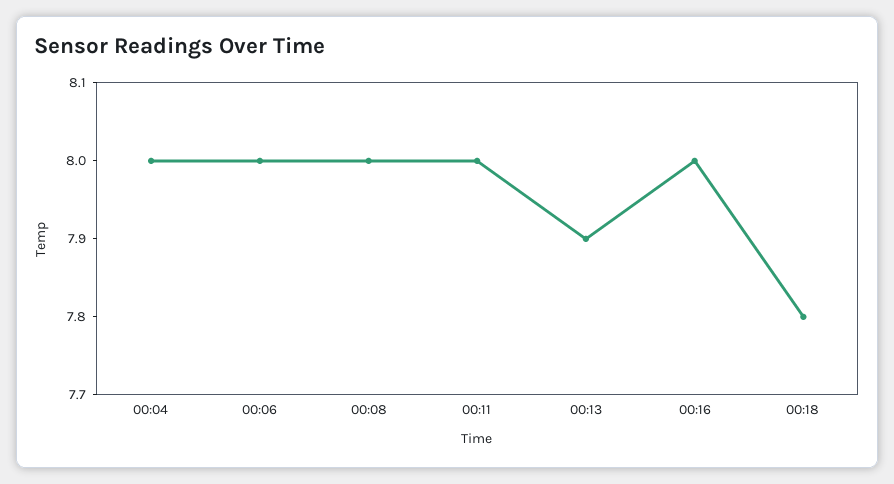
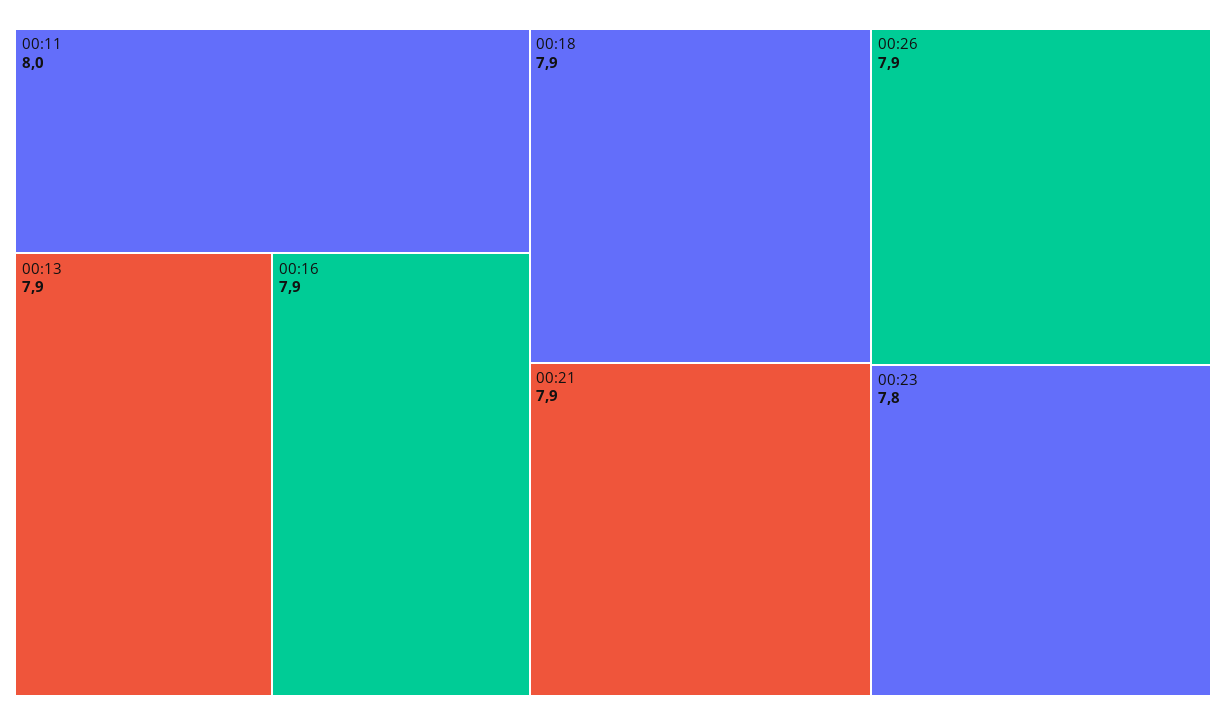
00:04: 8 -> none
00:06: 8 -> none
00:08: 8 -> none
00:16: 8 -> 7.9
00:18: 7.8 -> 7.9
00:21: none -> 7.9
00:26: none -> 7.9
00:23: none -> 7.8

